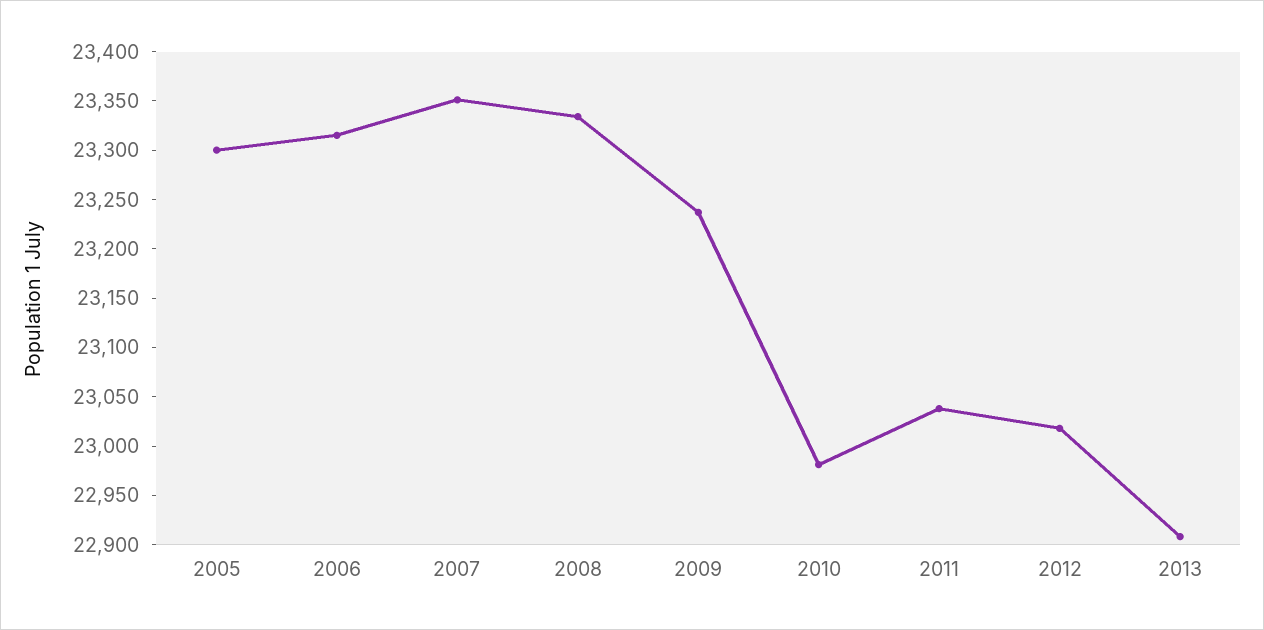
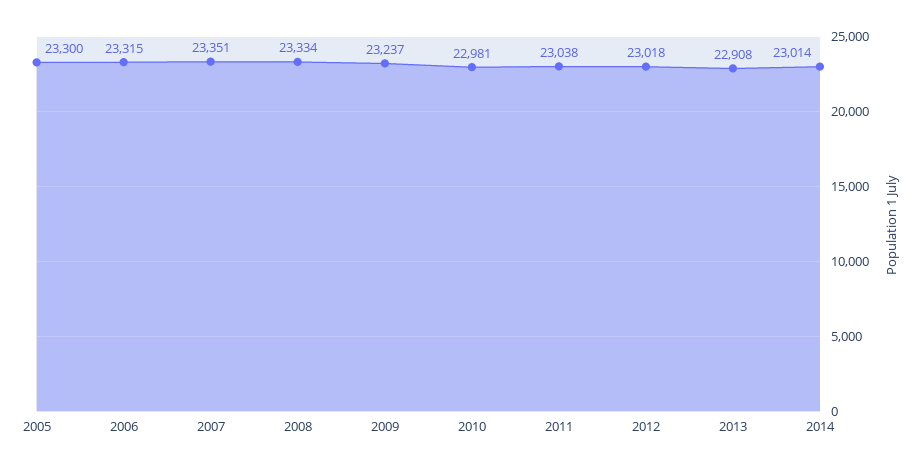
2014: none -> 23014

